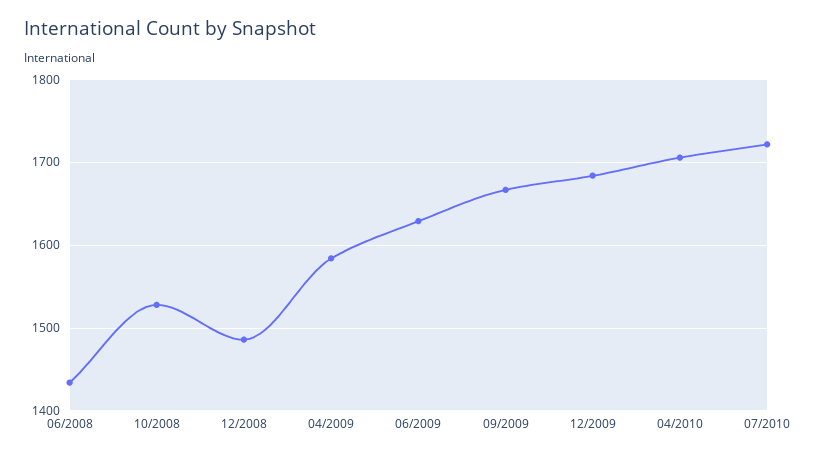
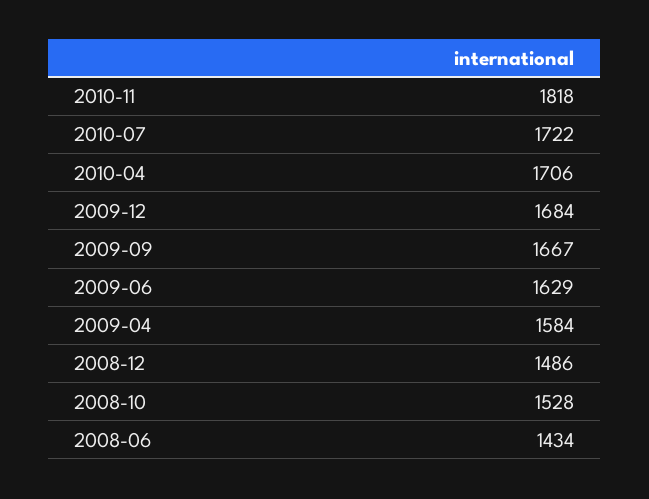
2010-11: none -> 1818

